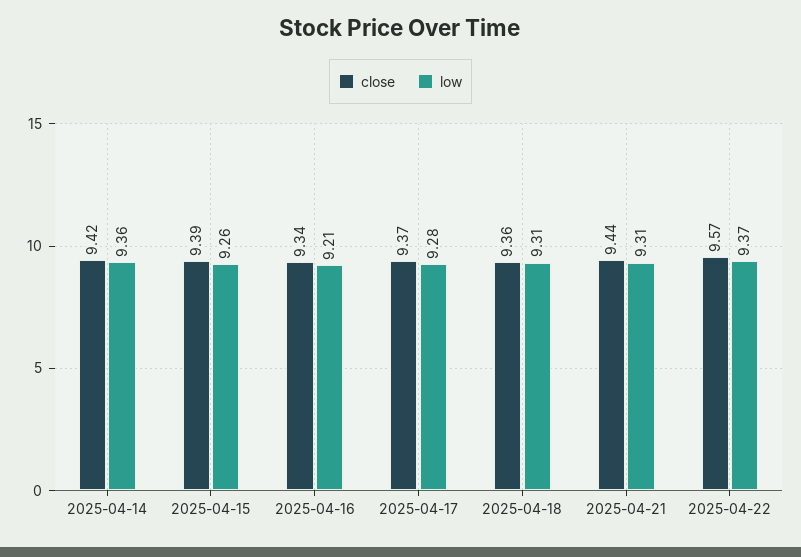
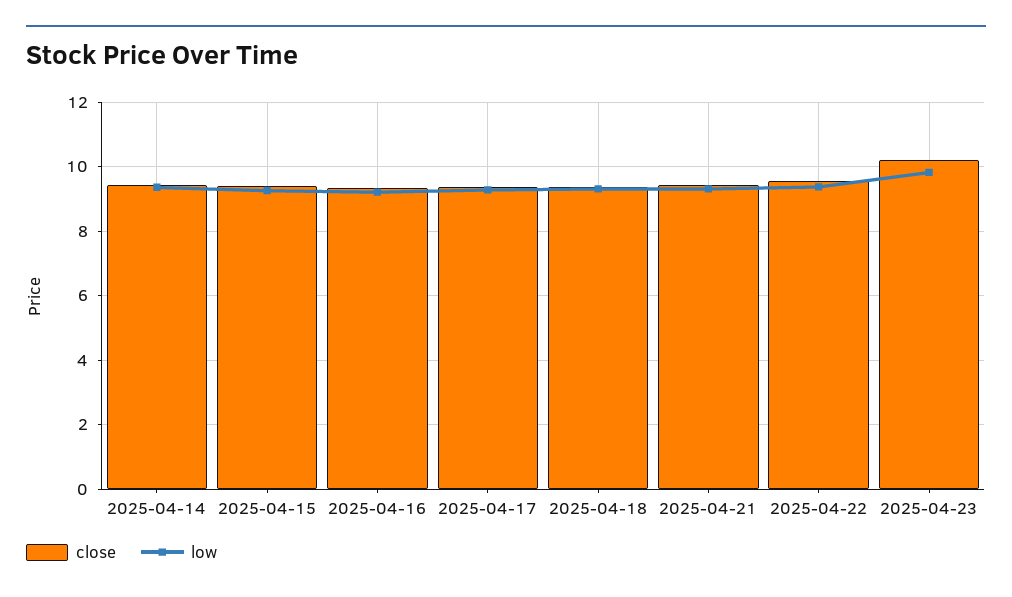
close, 2025-04-23: none -> 10.2
low, 2025-04-23: none -> 9.8

